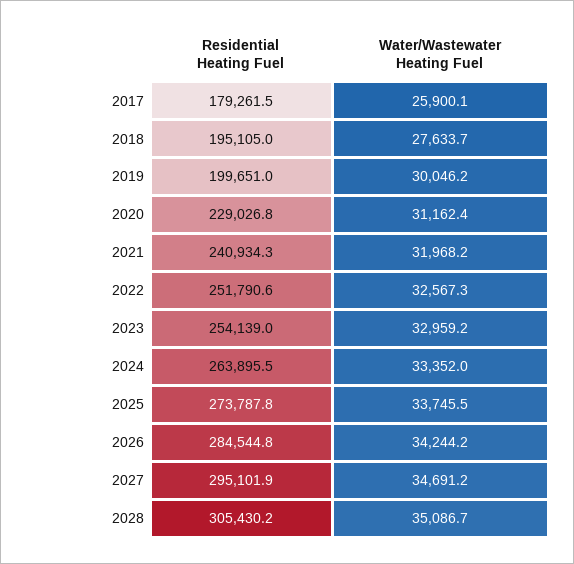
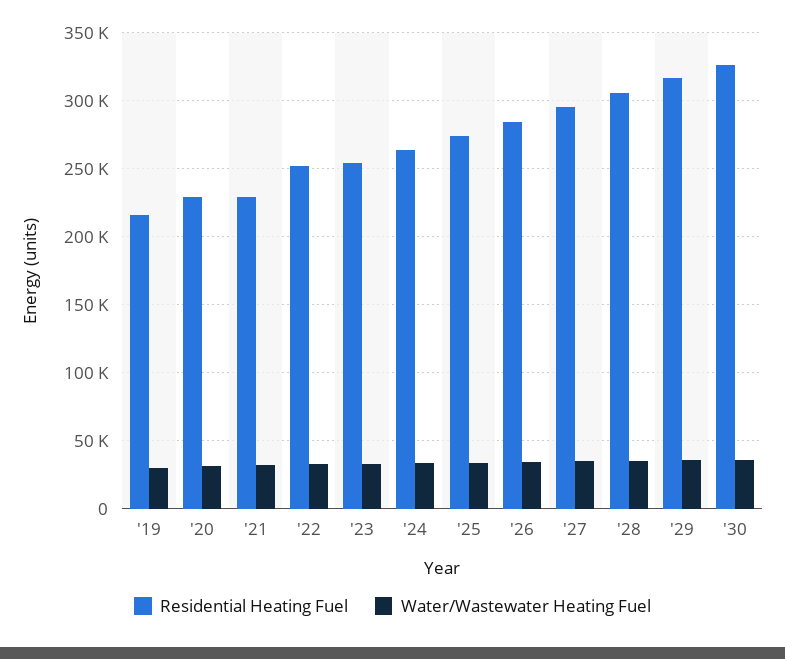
Residential Heating Fuel, 2017: 179261.5 -> none
Water/Wastewater Heating Fuel, 2017: 25900.1 -> none
Residential Heating Fuel, 2018: 195105 -> none
Water/Wastewater Heating Fuel, 2018: 27633.7 -> none
Residential Heating Fuel, 2019: 199651 -> 215000
Residential Heating Fuel, 2021: 240934.3 -> 230000
Residential Heating Fuel, '29: none -> 315000
Water/Wastewater Heating Fuel, '29: none -> 35000
Residential Heating Fuel, '30: none -> 325000
Water/Wastewater Heating Fuel, '30: none -> 35000

